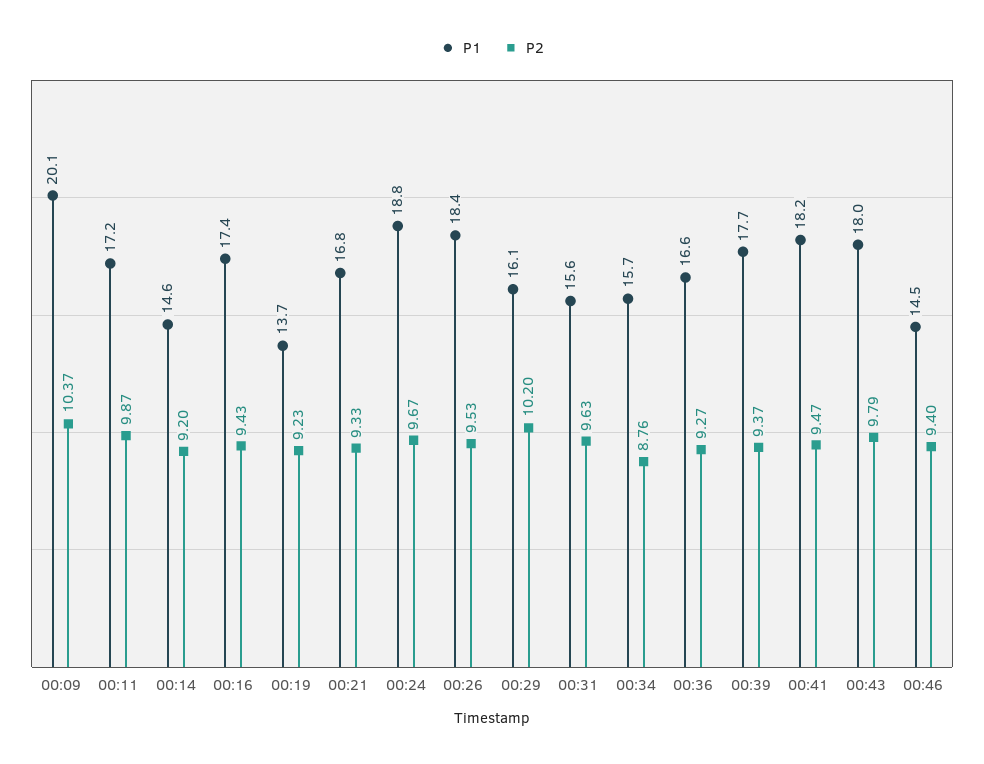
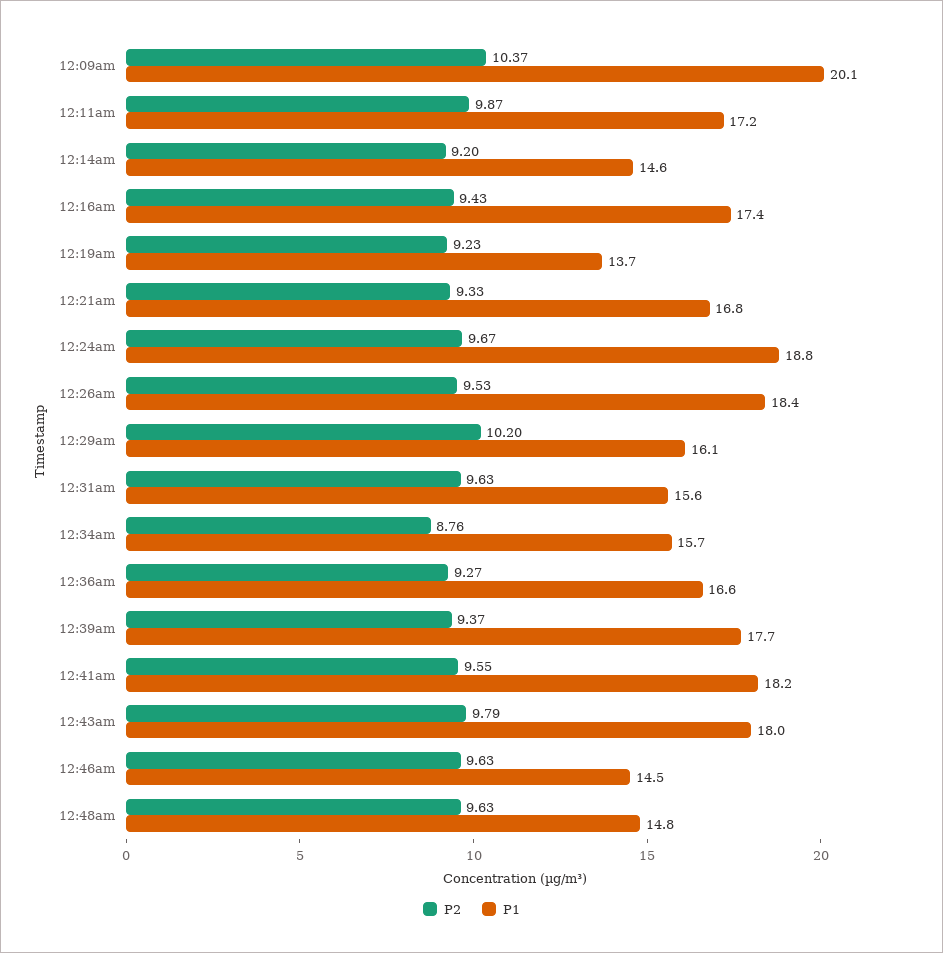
P2, 00:41: 9.47 -> 9.55
P2, 00:46: 9.4 -> 9.63
P2, 12:48am: none -> 9.63
P1, 12:48am: none -> 14.8

